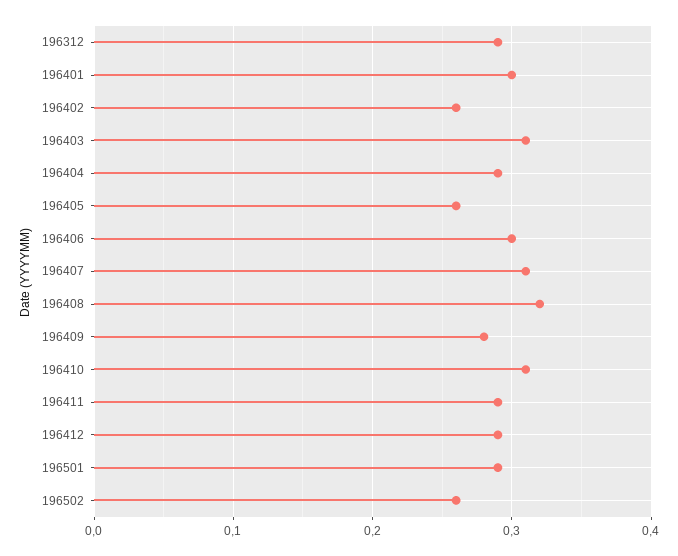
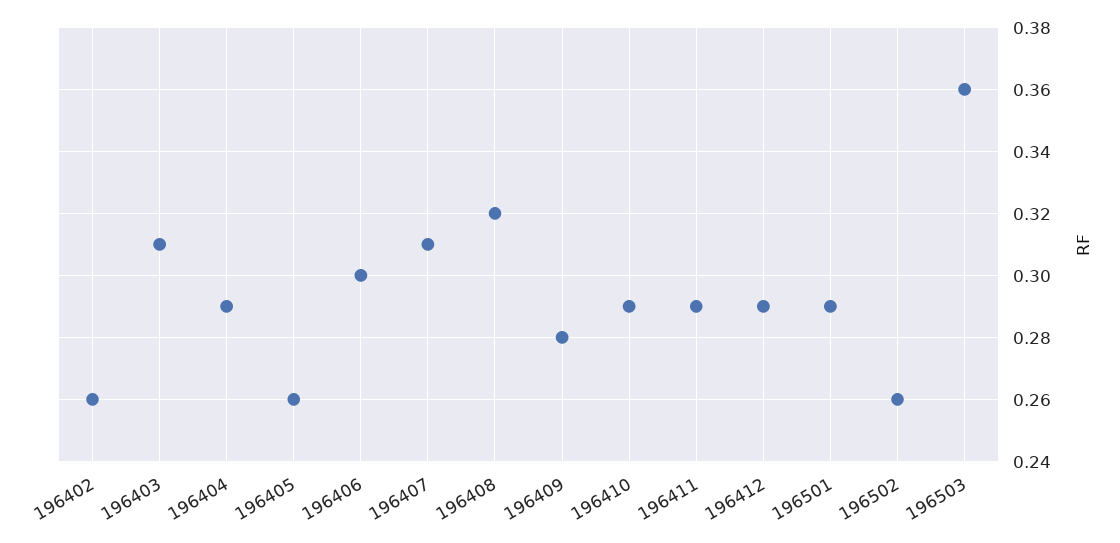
196312: 0.29 -> none
196401: 0.3 -> none
196410: 0.31 -> 0.29
196503: none -> 0.36

